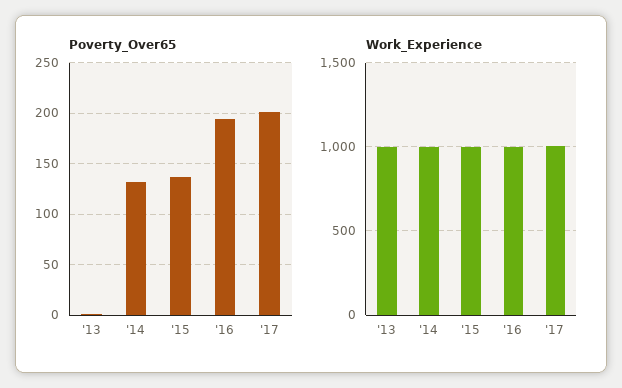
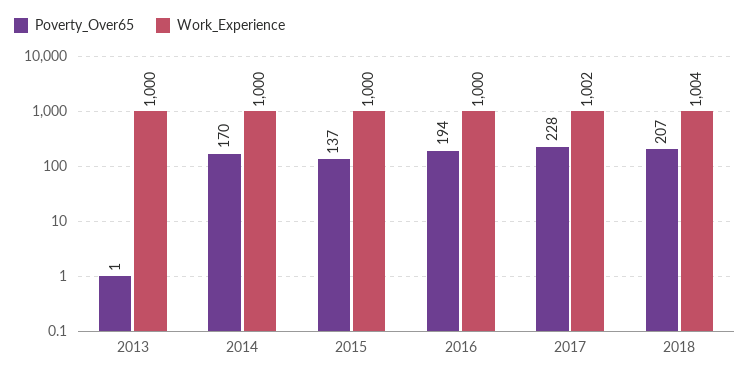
Poverty_Over65, '14: 130 -> 170
Poverty_Over65, '17: 200 -> 228
Poverty_Over65, 2018: none -> 207
Work_Experience, 2018: none -> 1004

